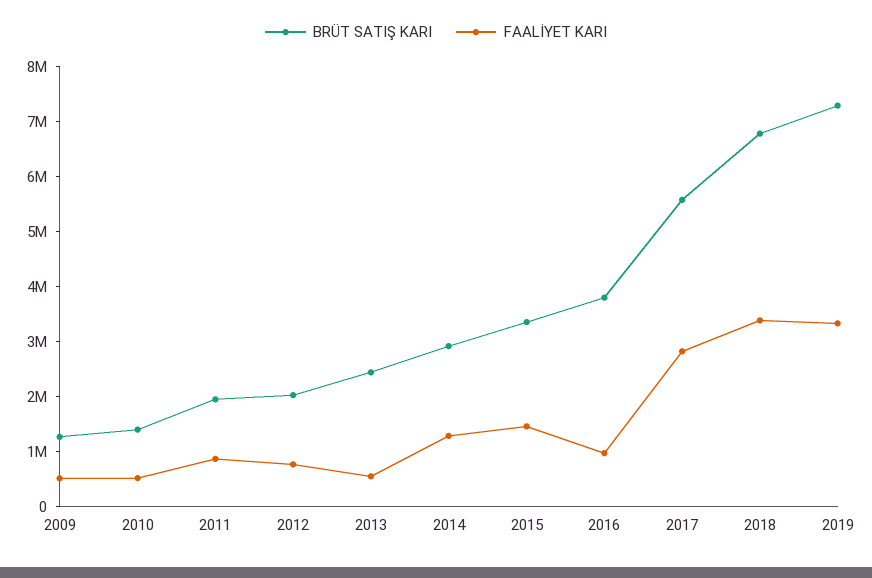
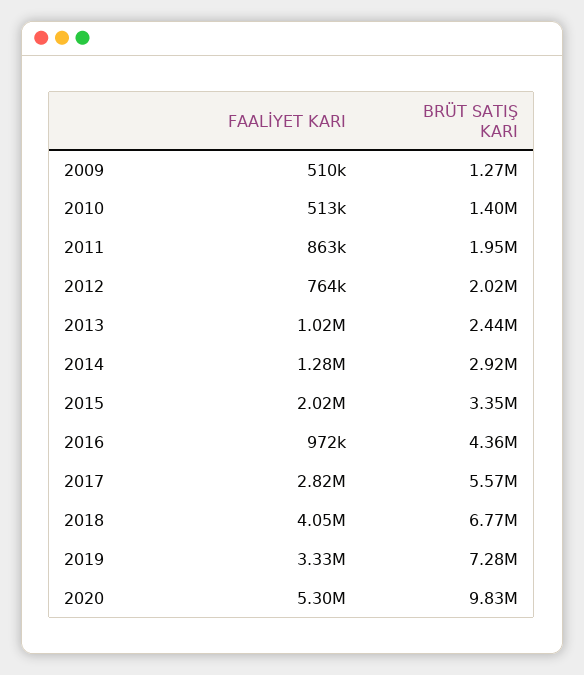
FAALİYET KARI, 2013: 600000 -> 1020000
FAALİYET KARI, 2015: 1400000 -> 2020000
BRÜT SATIŞ KARI, 2016: 3800000 -> 4360000
FAALİYET KARI, 2018: 3400000 -> 4050000
FAALİYET KARI, 2020: none -> 5300000
BRÜT SATIŞ KARI, 2020: none -> 9830000

